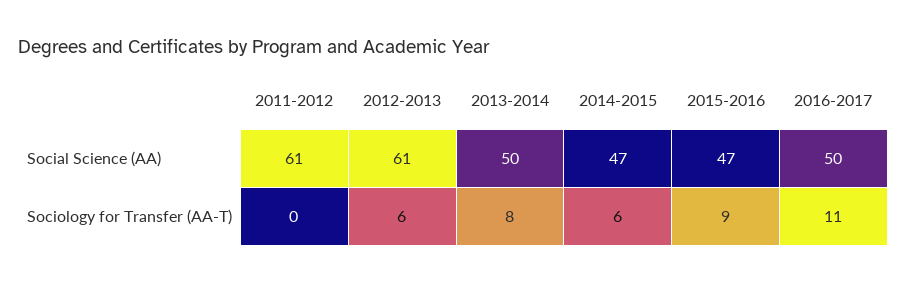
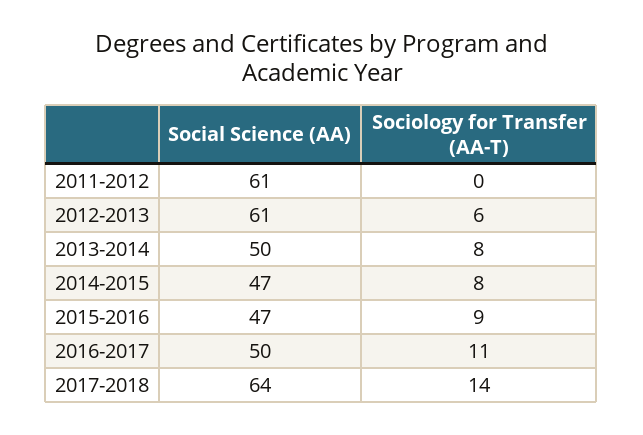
2014-2015, Sociology for Transfer (AA-T): 6 -> 8
2017-2018, Social Science (AA): none -> 64
2017-2018, Sociology for Transfer (AA-T): none -> 14

